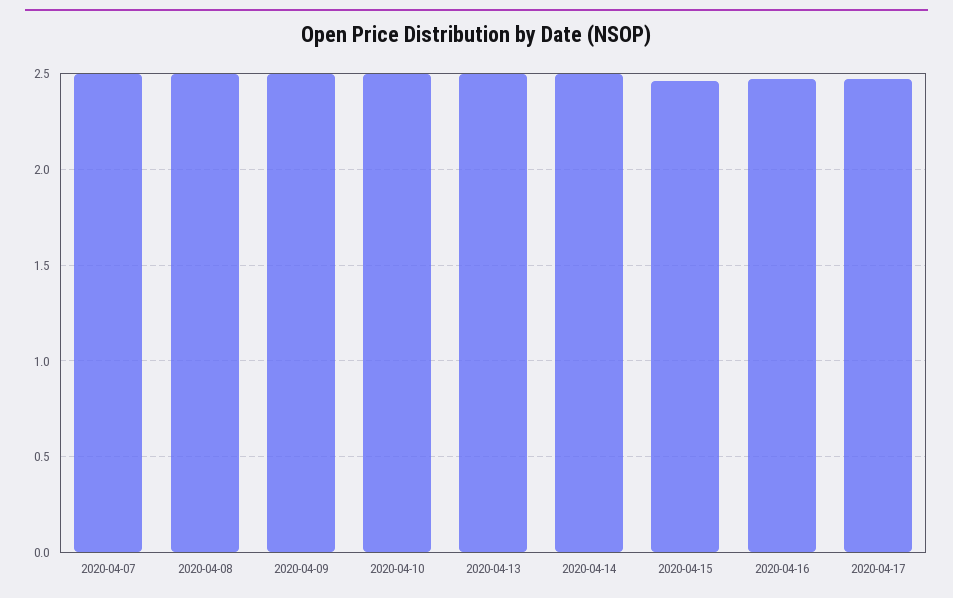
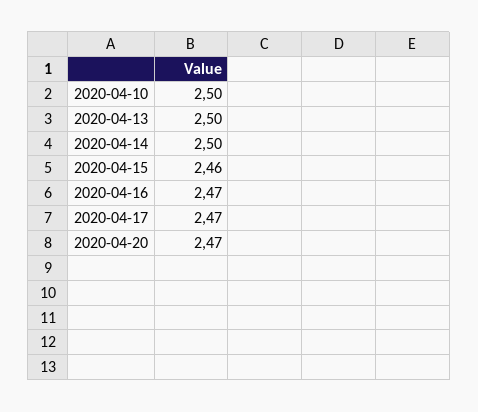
2020-04-07: 2.5 -> none
2020-04-08: 2.5 -> none
2020-04-09: 2.5 -> none
2020-04-20: none -> 2.47

